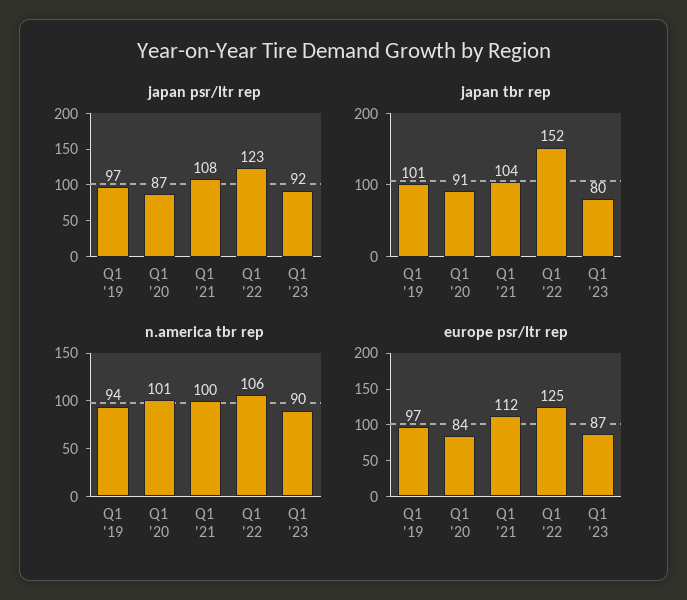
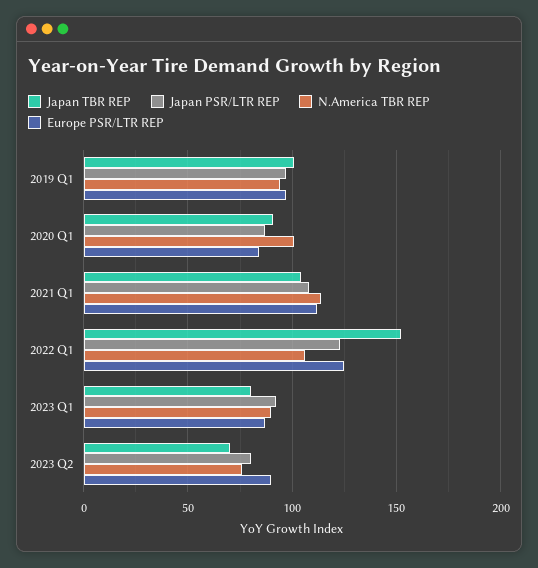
n.america tbr rep, Q1 '21: 100 -> 115
japan tbr rep, 2023 Q2: none -> 70
japan psr/ltr rep, 2023 Q2: none -> 80
n.america tbr rep, 2023 Q2: none -> 75
europe psr/ltr rep, 2023 Q2: none -> 90

